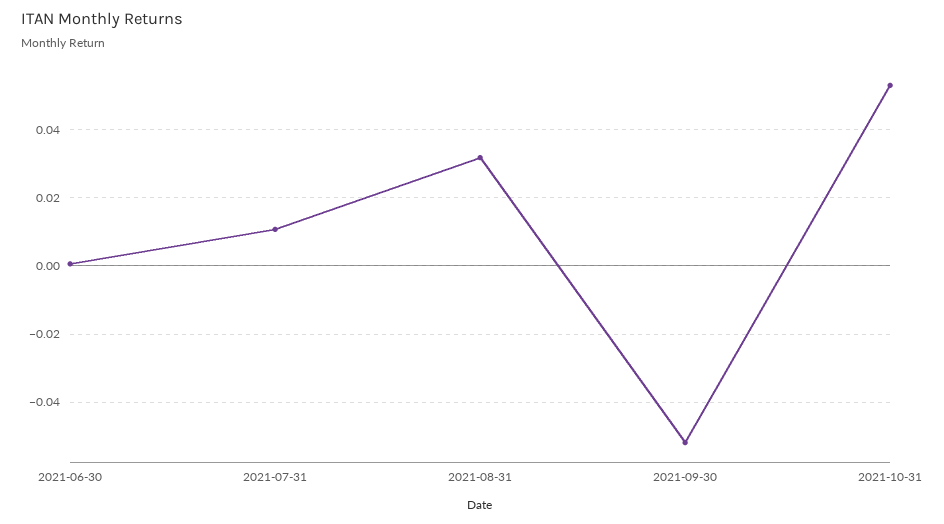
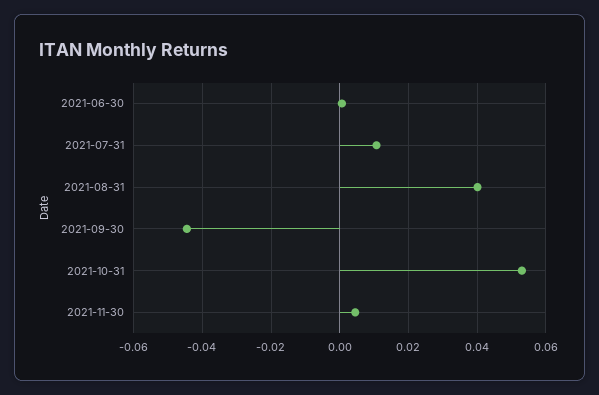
2021-08-31: 0.032 -> 0.04
2021-09-30: -0.052 -> -0.044
2021-11-30: none -> 0.004

